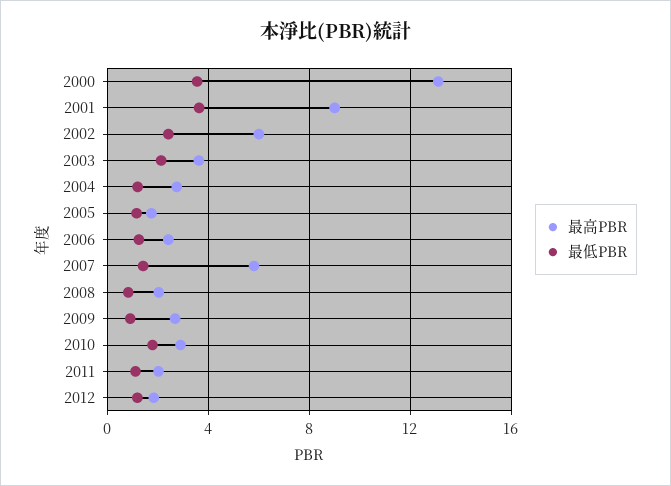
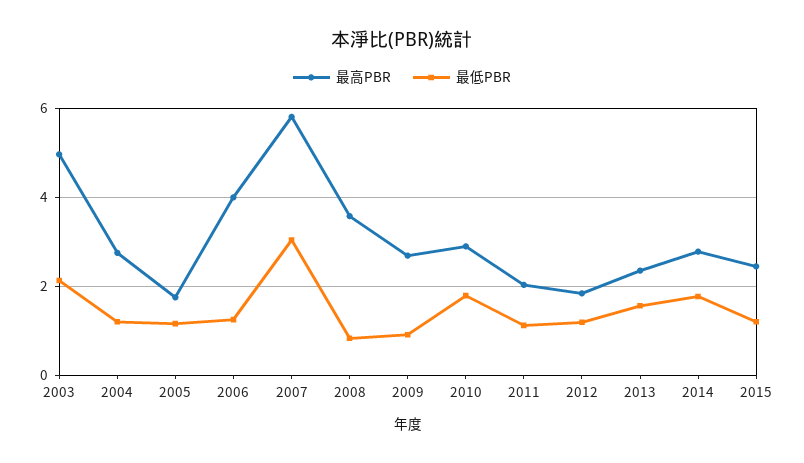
最高PBR, 2000: 13 -> none
最低PBR, 2000: 3.5 -> none
最高PBR, 2001: 9 -> none
最低PBR, 2001: 3.5 -> none
最高PBR, 2002: 6 -> none
最低PBR, 2002: 2.5 -> none
最高PBR, 2003: 3.5 -> 5
最高PBR, 2006: 2.5 -> 4
最低PBR, 2007: 1.5 -> 3
最高PBR, 2008: 2 -> 3.6
最高PBR, 2013: none -> 2.4
最低PBR, 2013: none -> 1.6
最高PBR, 2014: none -> 2.8
最低PBR, 2014: none -> 1.8
最高PBR, 2015: none -> 2.4
最低PBR, 2015: none -> 1.2

